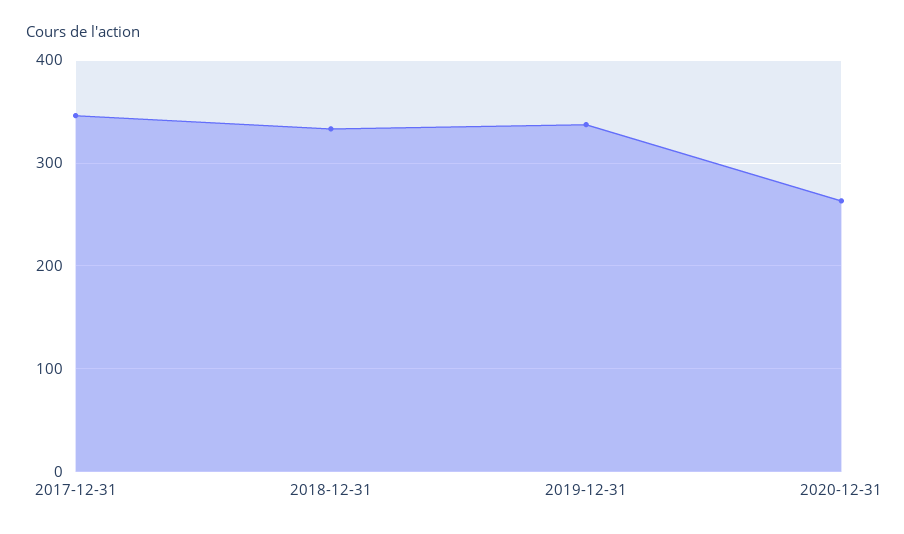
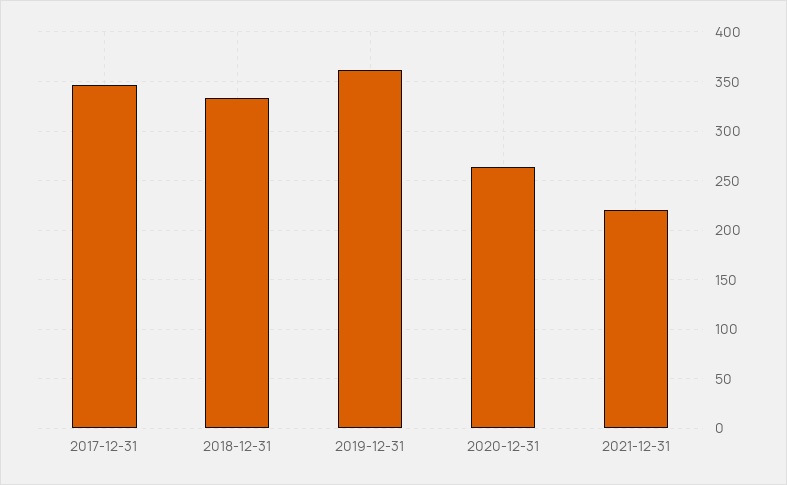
2019-12-31: 340 -> 360
2021-12-31: none -> 220

